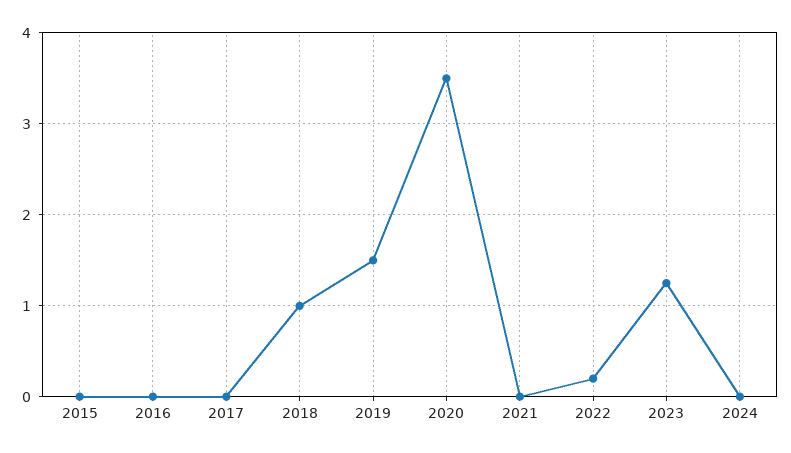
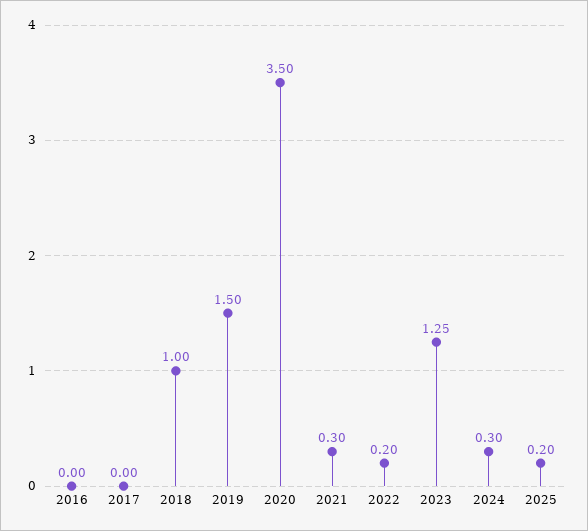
2015: 0 -> none
2021: 0 -> 0.3
2024: 0 -> 0.3
2025: none -> 0.2

